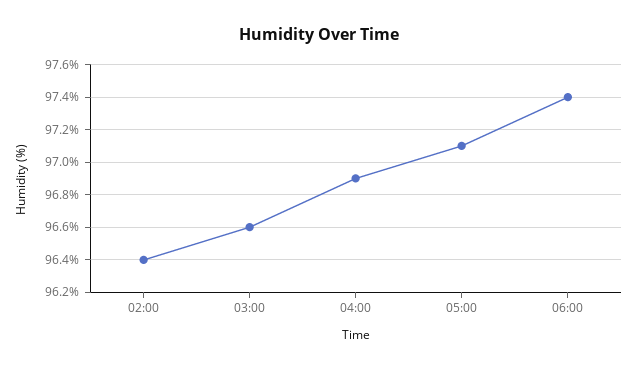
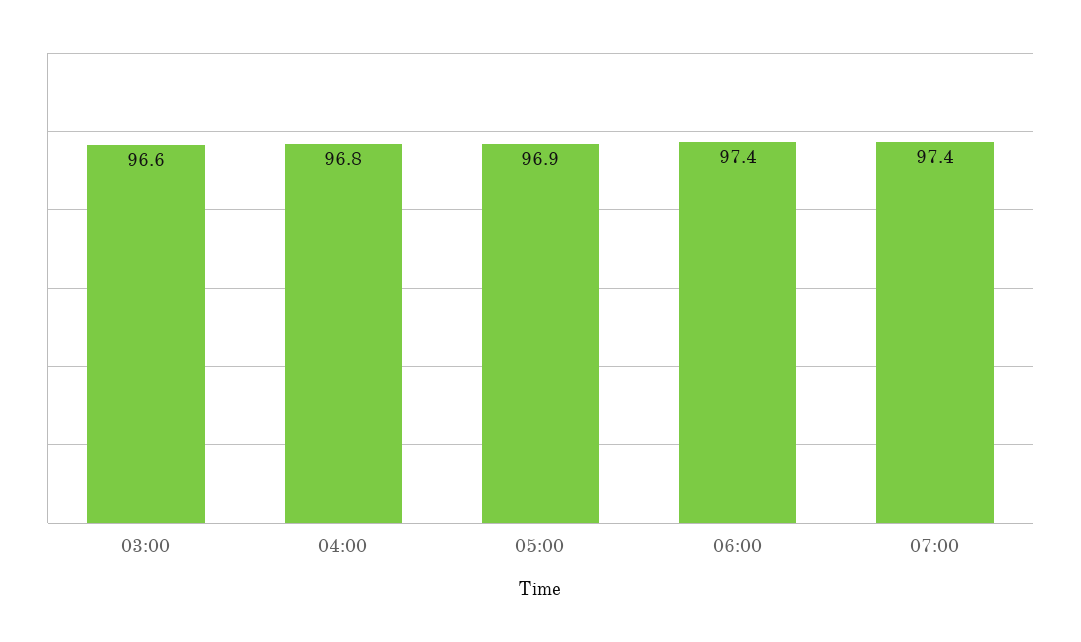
02:00: 96.4 -> none
04:00: 96.9 -> 96.8
05:00: 97.1 -> 96.9
07:00: none -> 97.4

